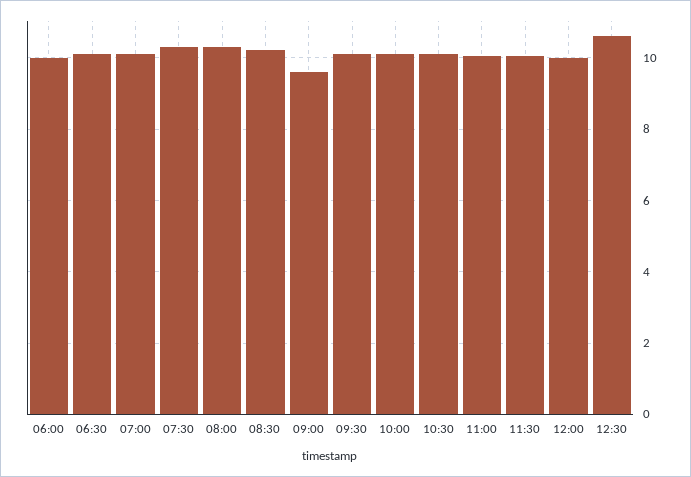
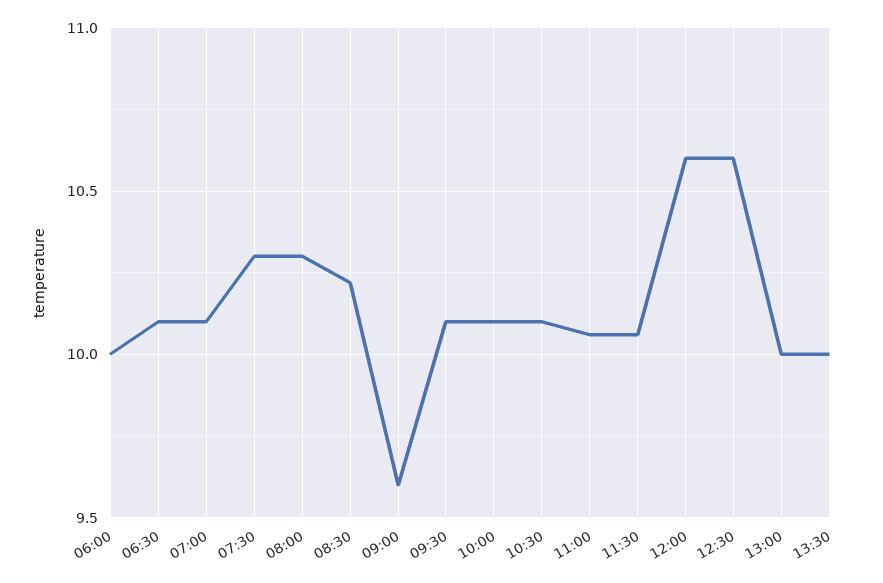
12:00: 10 -> 10.6
13:00: none -> 10
13:30: none -> 10

